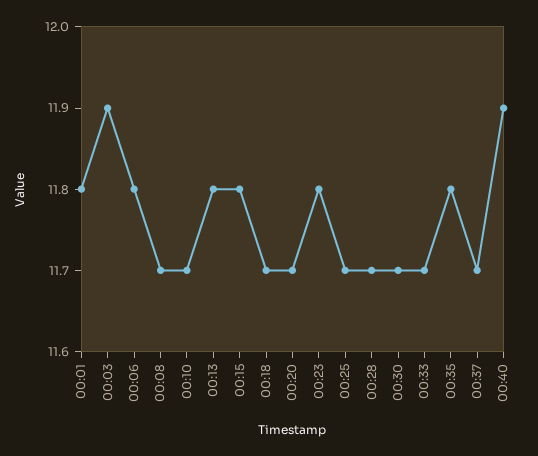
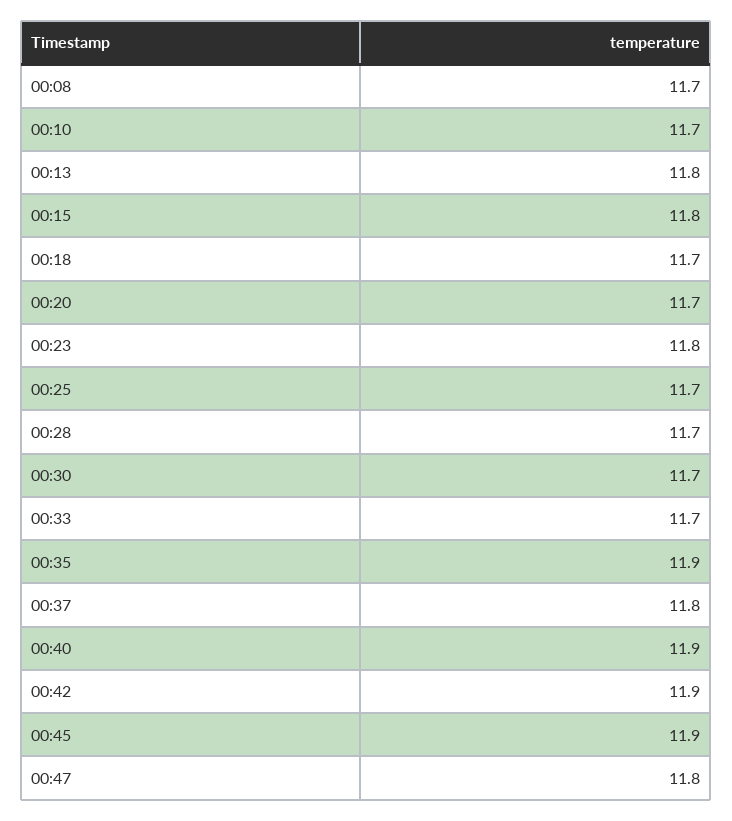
00:01: 11.8 -> none
00:03: 11.9 -> none
00:06: 11.8 -> none
00:35: 11.8 -> 11.9
00:37: 11.7 -> 11.8
00:42: none -> 11.9
00:45: none -> 11.9
00:47: none -> 11.8

